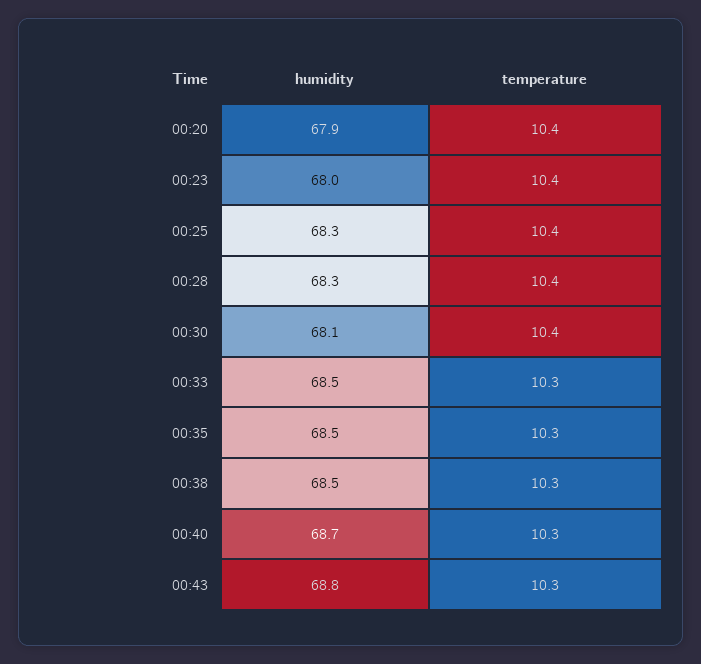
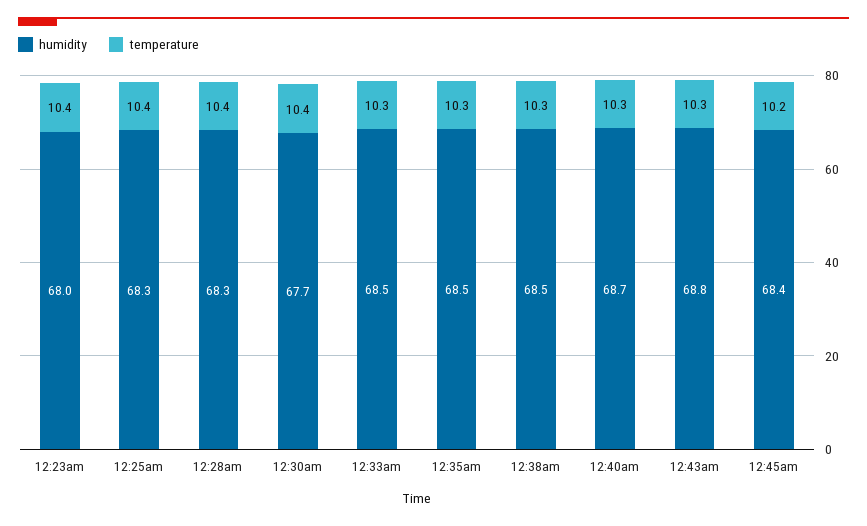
humidity, 00:20: 67.9 -> none
temperature, 00:20: 10.4 -> none
humidity, 00:30: 68.1 -> 67.7
humidity, 12:45am: none -> 68.4
temperature, 12:45am: none -> 10.2

